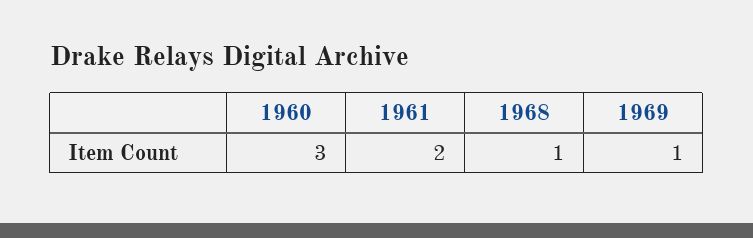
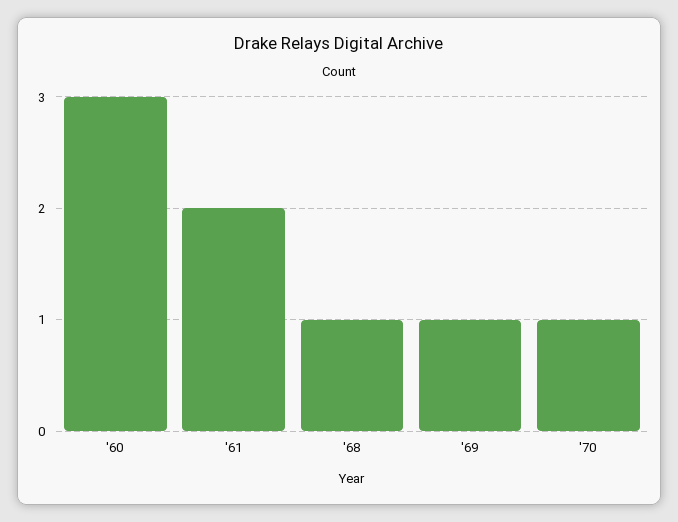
'70: none -> 1

